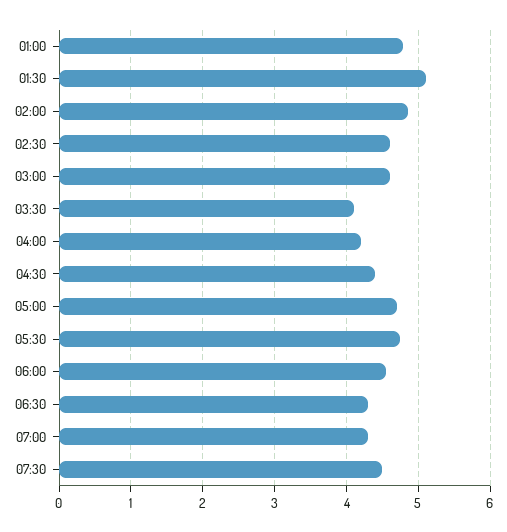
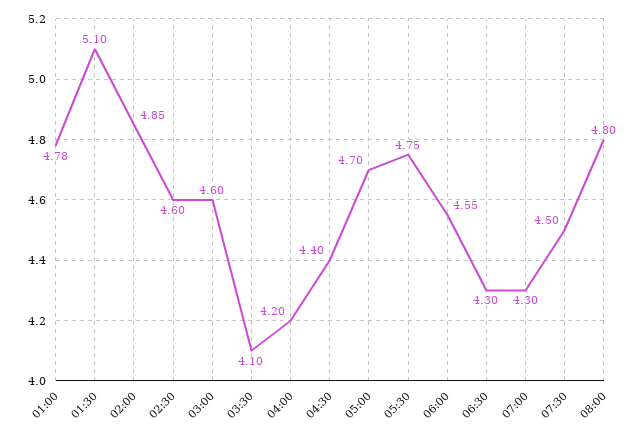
08:00: none -> 4.8

